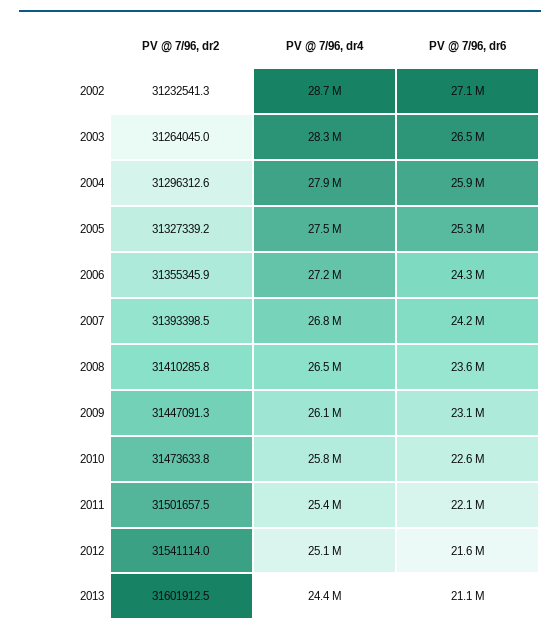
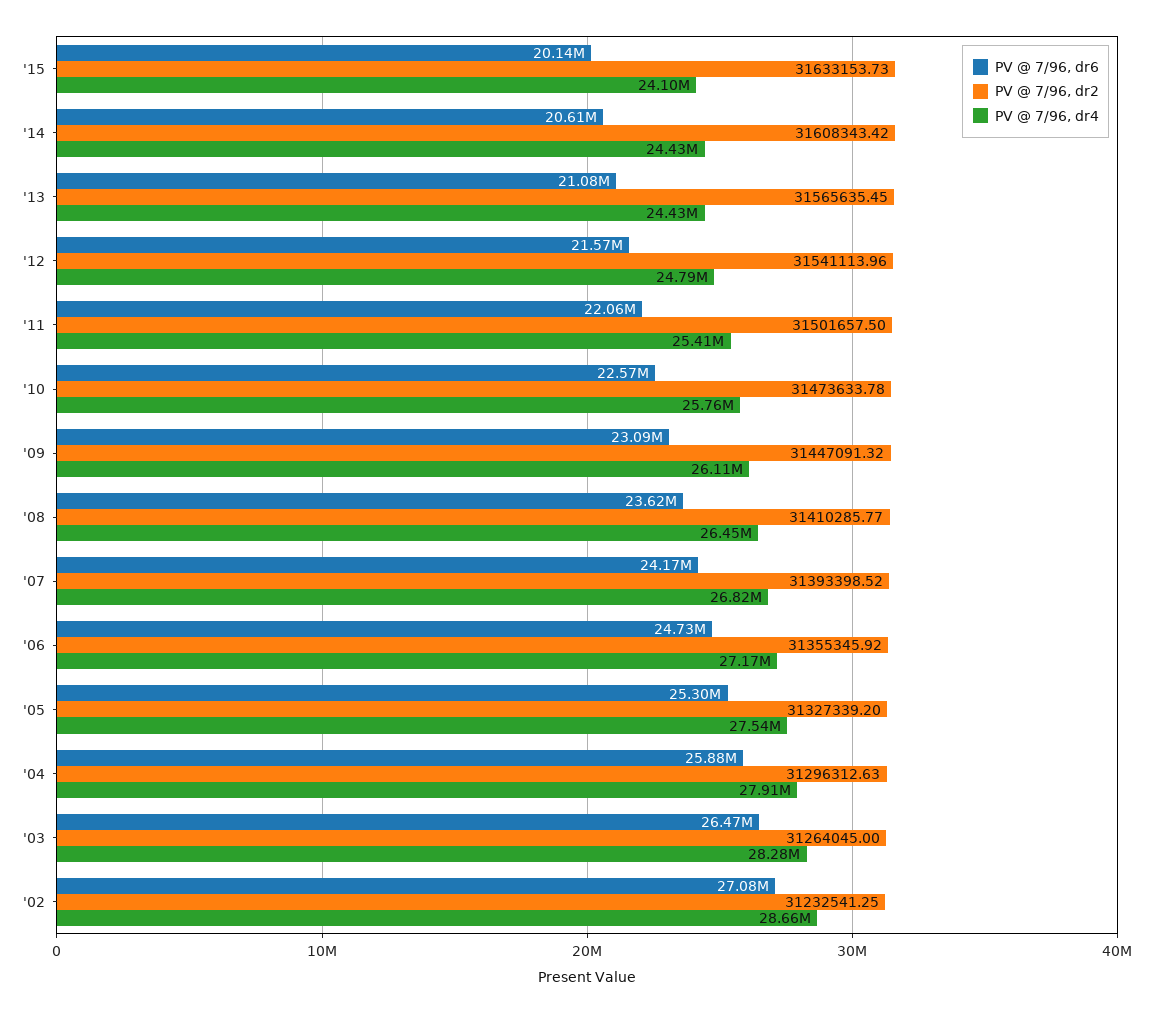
PV @ 7/96, dr6, 2006: 24300000 -> 24730000
PV @ 7/96, dr4, 2012: 25100000 -> 24790000
PV @ 7/96, dr2, 2013: 31601912.5 -> 31565635.45
PV @ 7/96, dr6, '15: none -> 20140000
PV @ 7/96, dr2, '15: none -> 31633153.73
PV @ 7/96, dr4, '15: none -> 24100000
PV @ 7/96, dr6, '14: none -> 20610000
PV @ 7/96, dr2, '14: none -> 31608343.42
PV @ 7/96, dr4, '14: none -> 24430000

